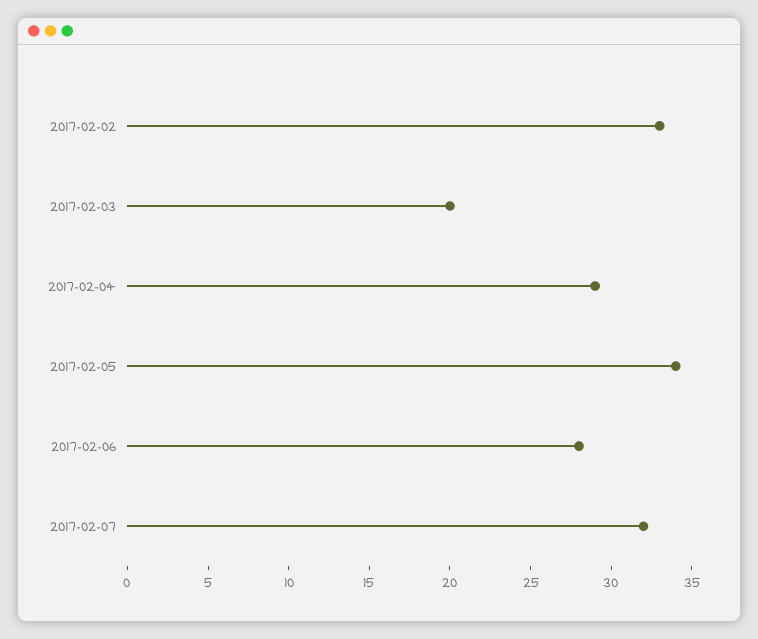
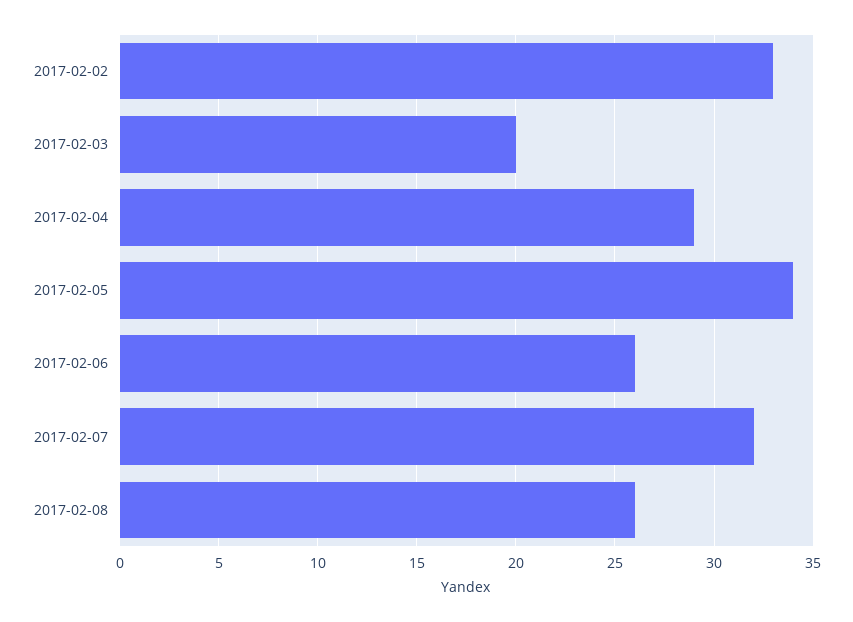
2017-02-06: 28 -> 26
2017-02-08: none -> 26

